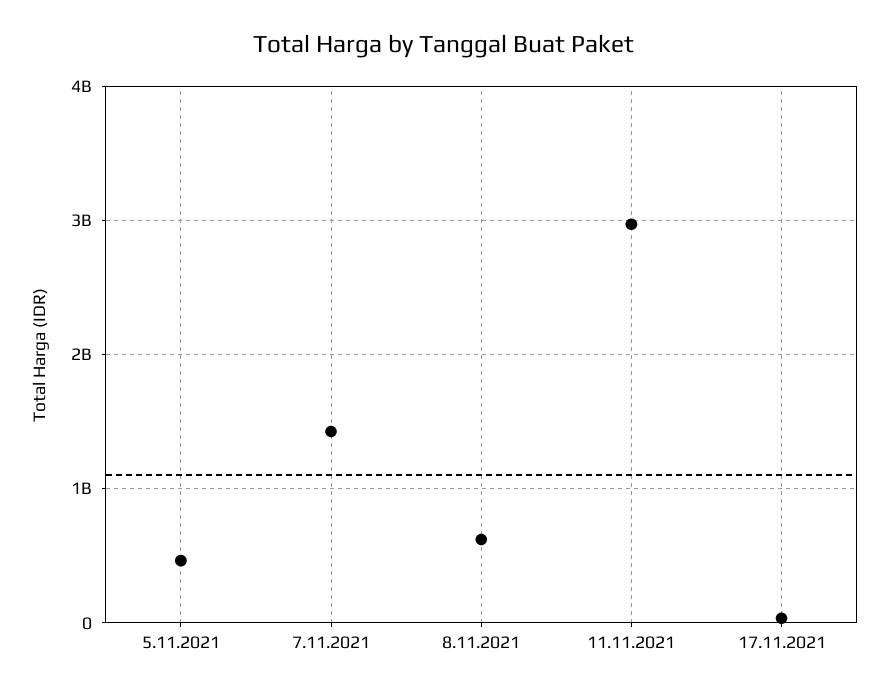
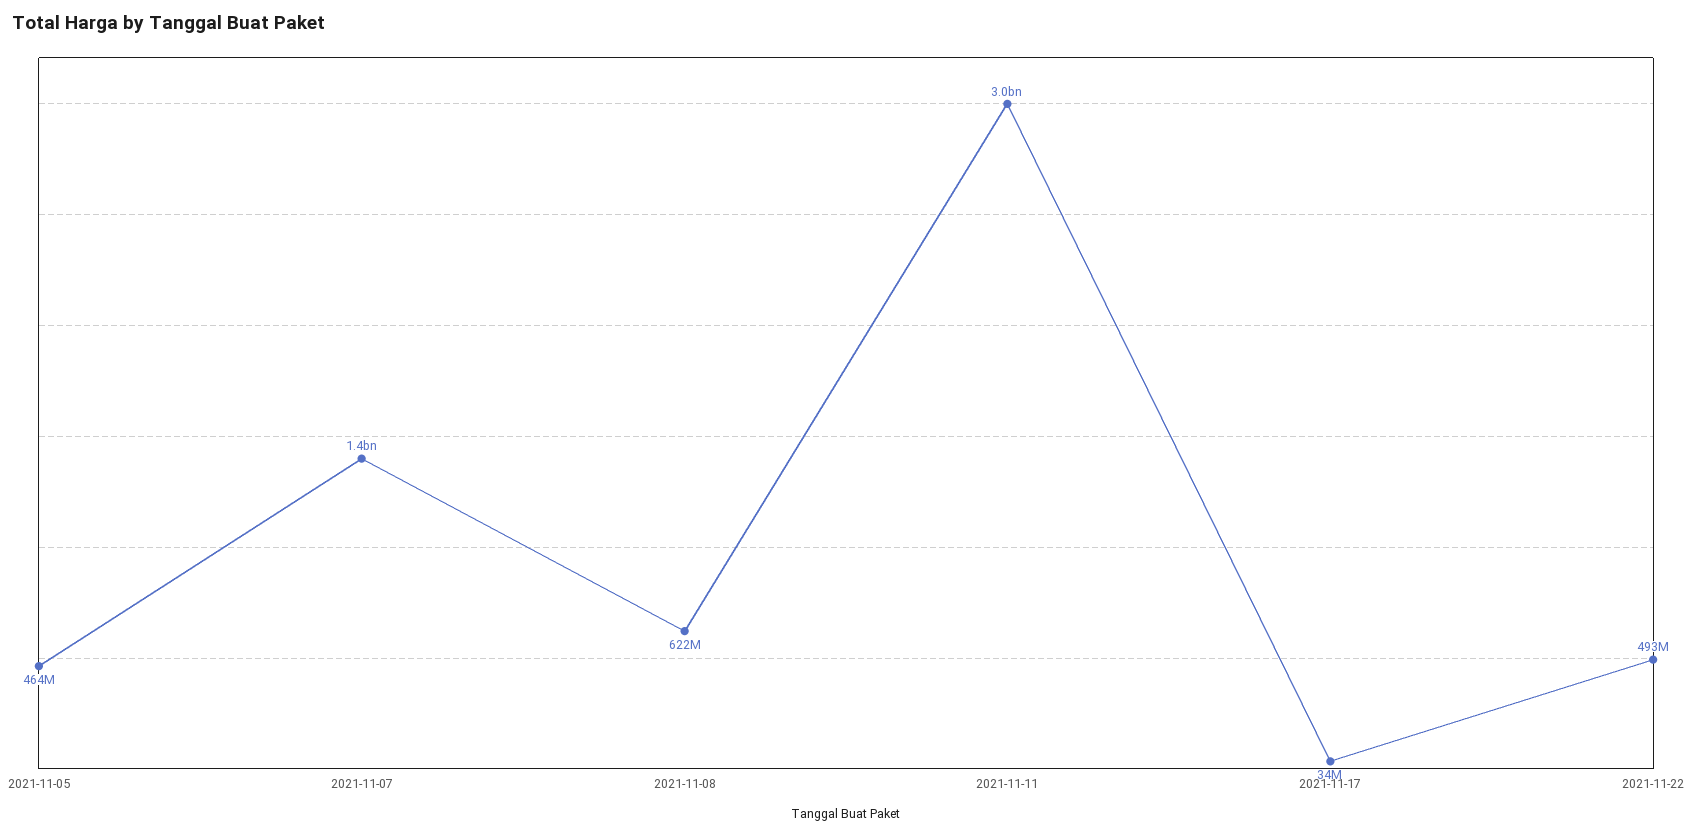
2021-11-22: none -> 493000000

